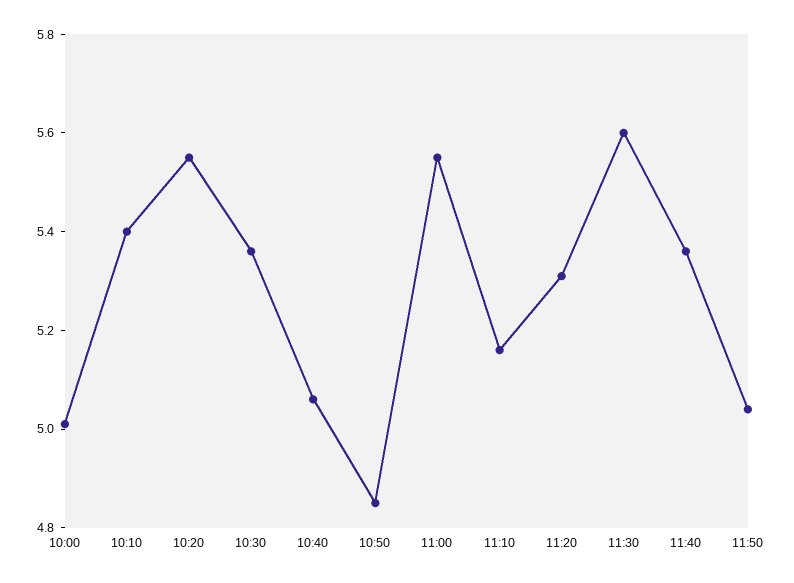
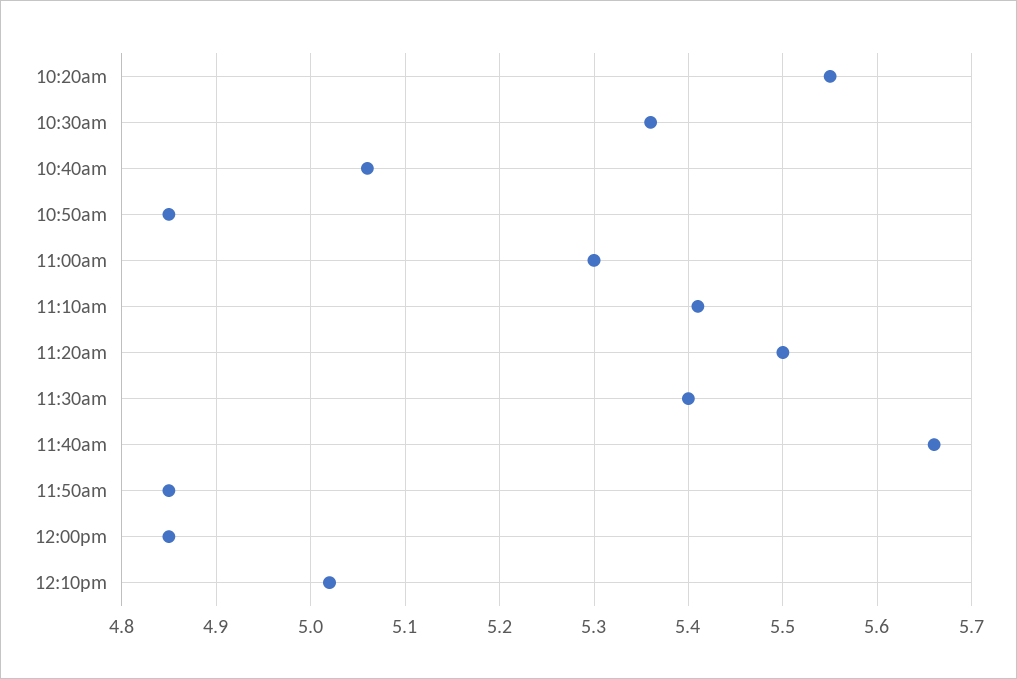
10:00: 5 -> none
10:10: 5.4 -> none
11:00: 5.55 -> 5.3
11:10: 5.15 -> 5.41
11:20: 5.3 -> 5.5
11:30: 5.6 -> 5.4
11:40: 5.35 -> 5.66
11:50: 5.05 -> 4.85
12:00pm: none -> 4.85
12:10pm: none -> 5.02

